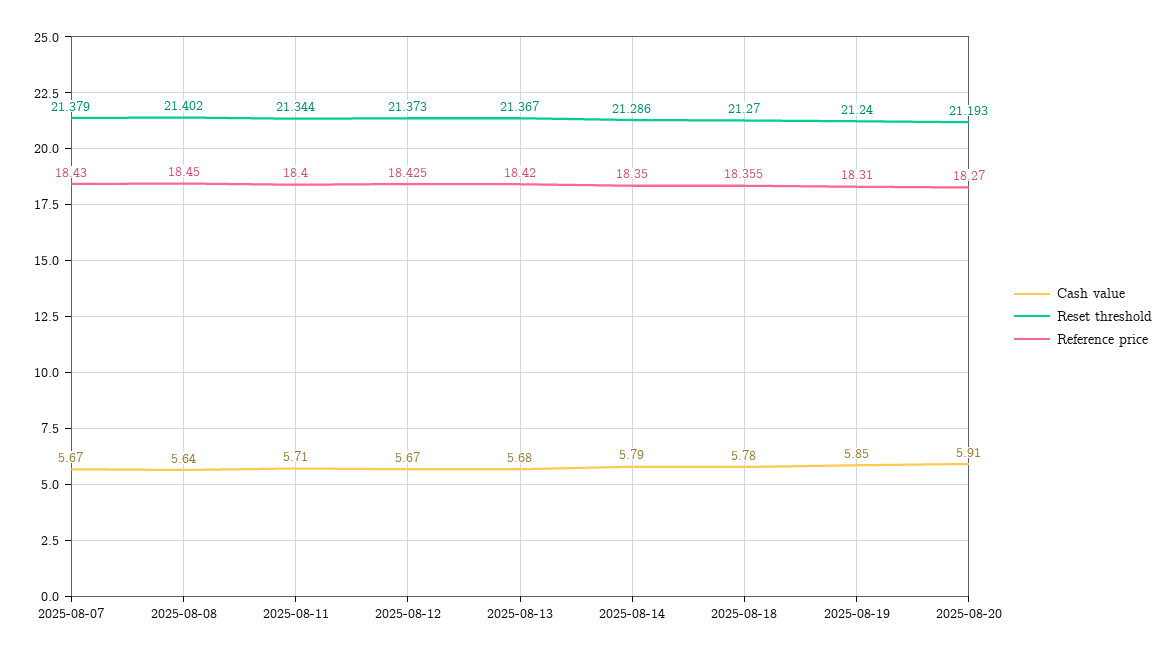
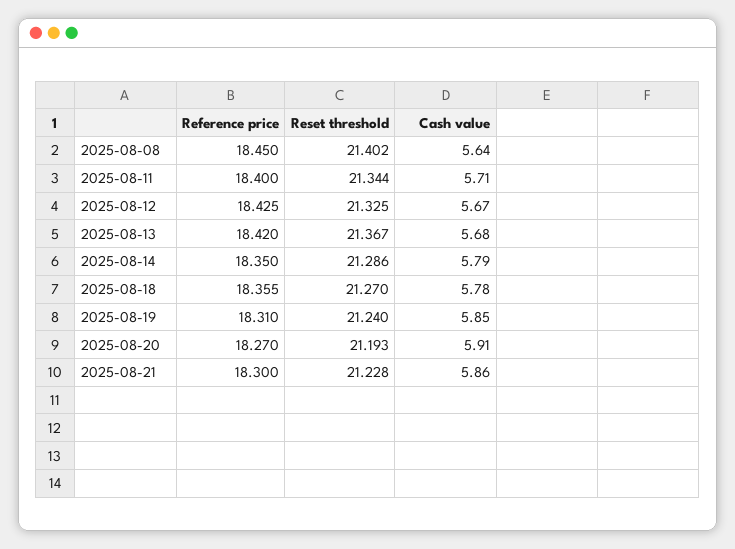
Cash value, 2025-08-07: 5.67 -> none
Reset threshold, 2025-08-07: 21.379 -> none
Reference price, 2025-08-07: 18.43 -> none
Reset threshold, 2025-08-12: 21.373 -> 21.325
Reference price, 2025-08-21: none -> 18.3
Reset threshold, 2025-08-21: none -> 21.228
Cash value, 2025-08-21: none -> 5.86

